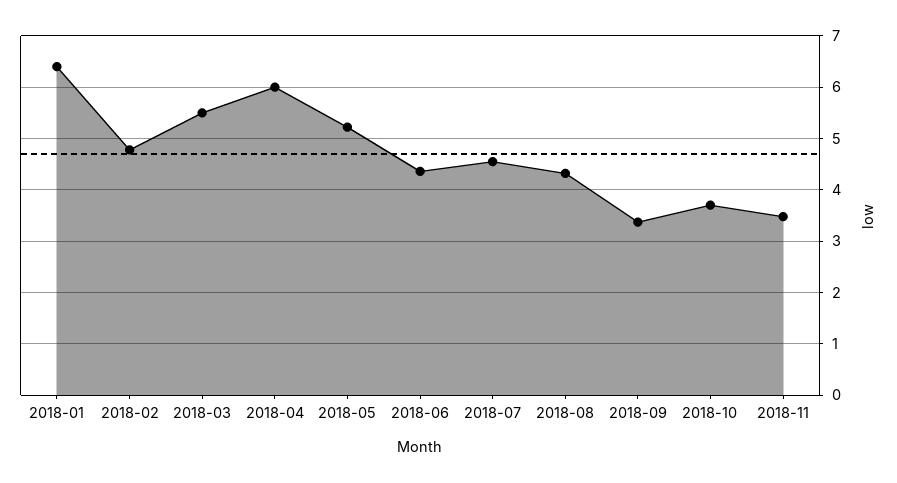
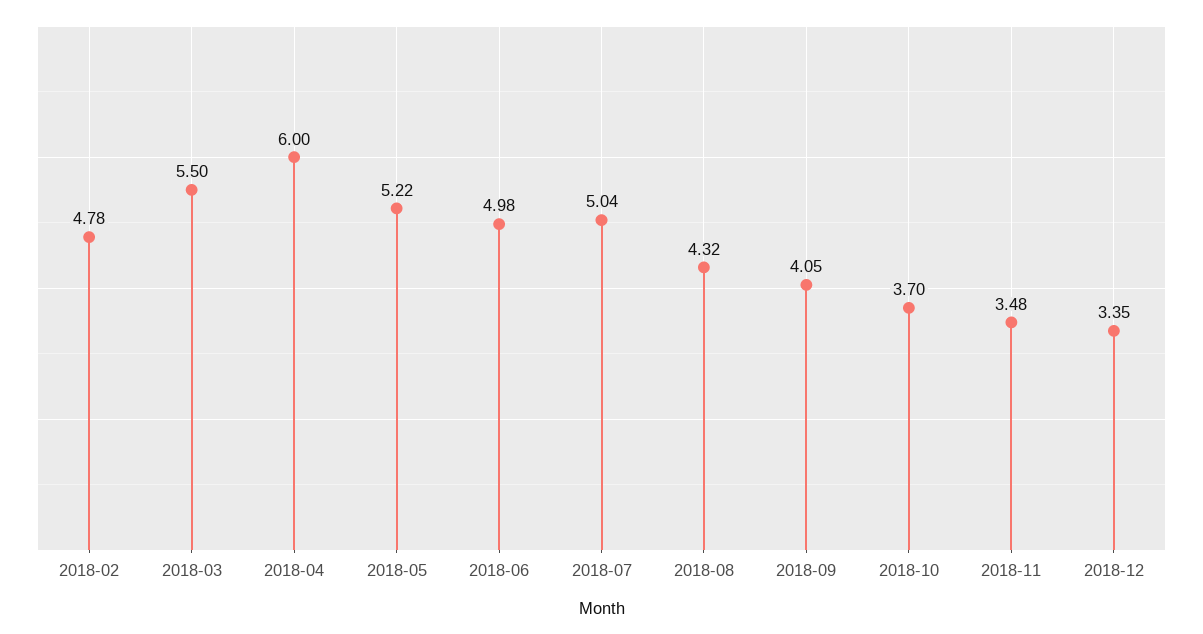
2018-01: 6.4 -> none
2018-06: 4.4 -> 4.98
2018-07: 4.6 -> 5.04
2018-09: 3.4 -> 4.05
2018-12: none -> 3.35

